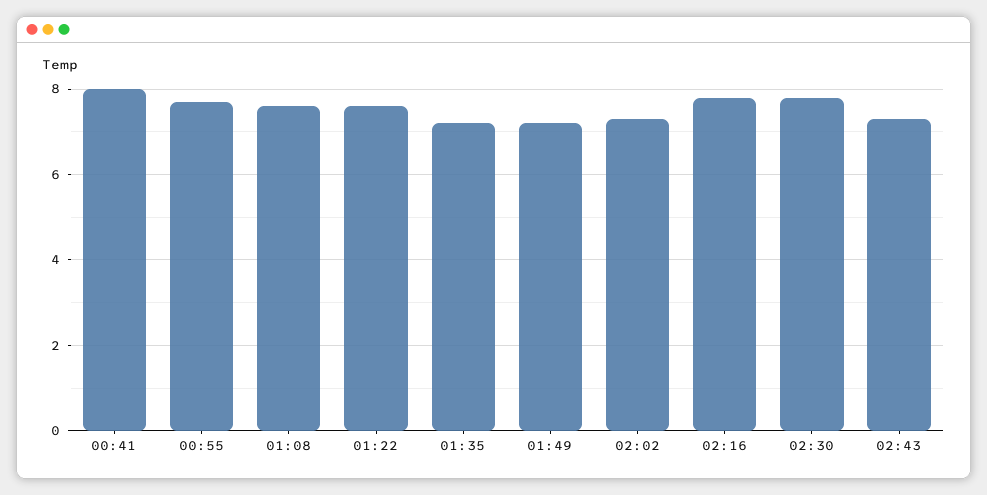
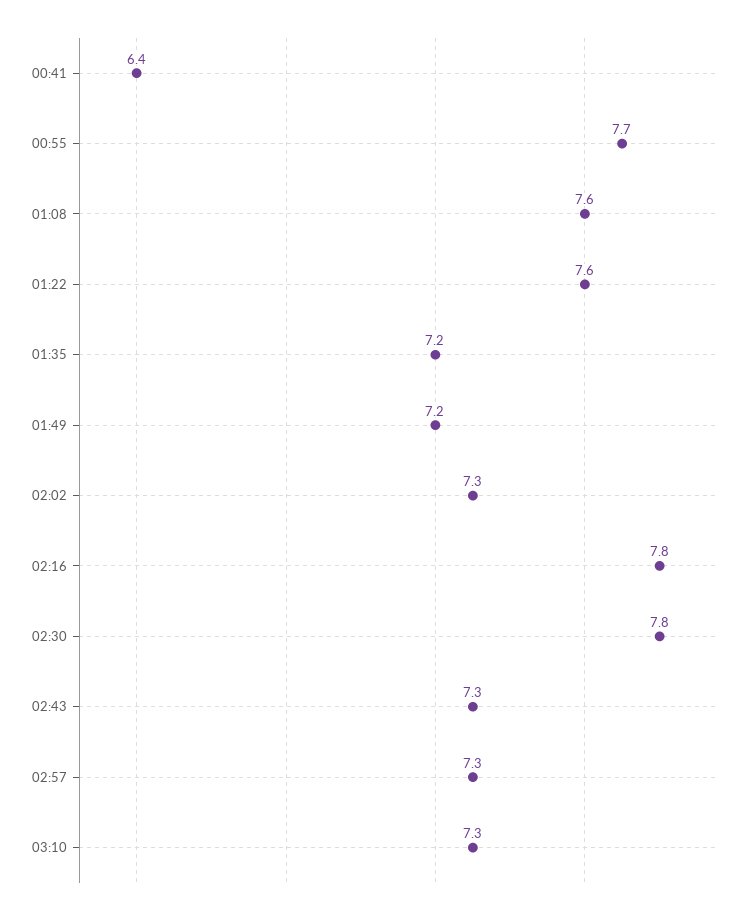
00:41: 8 -> 6.4
02:57: none -> 7.3
03:10: none -> 7.3

